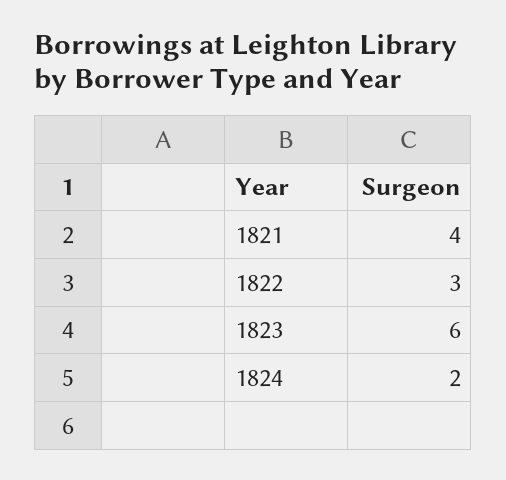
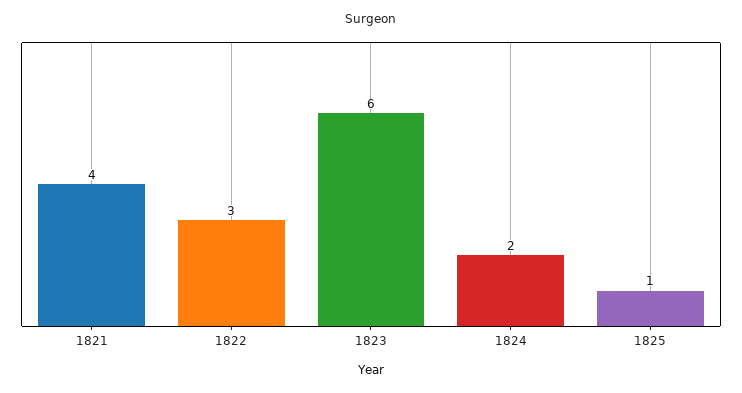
1825: none -> 1

